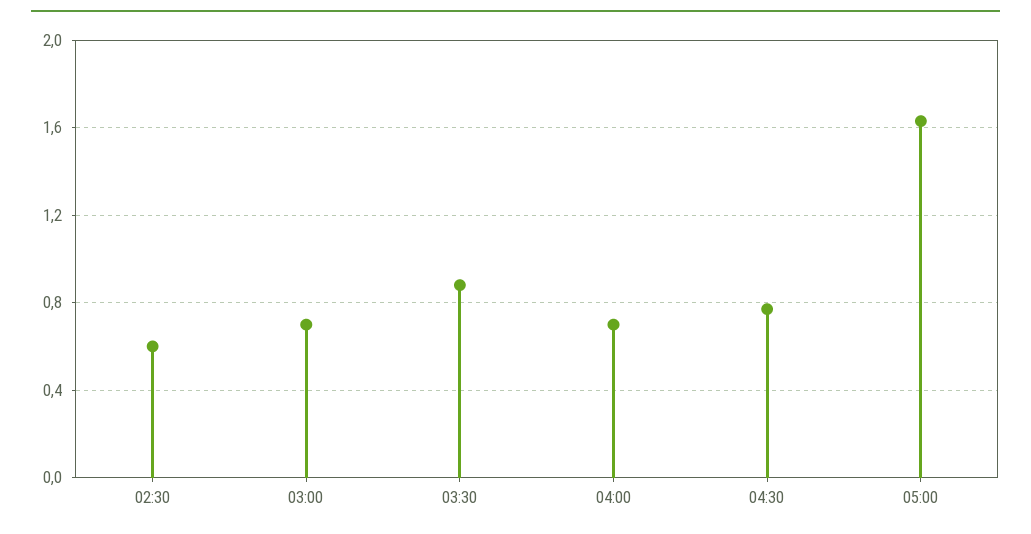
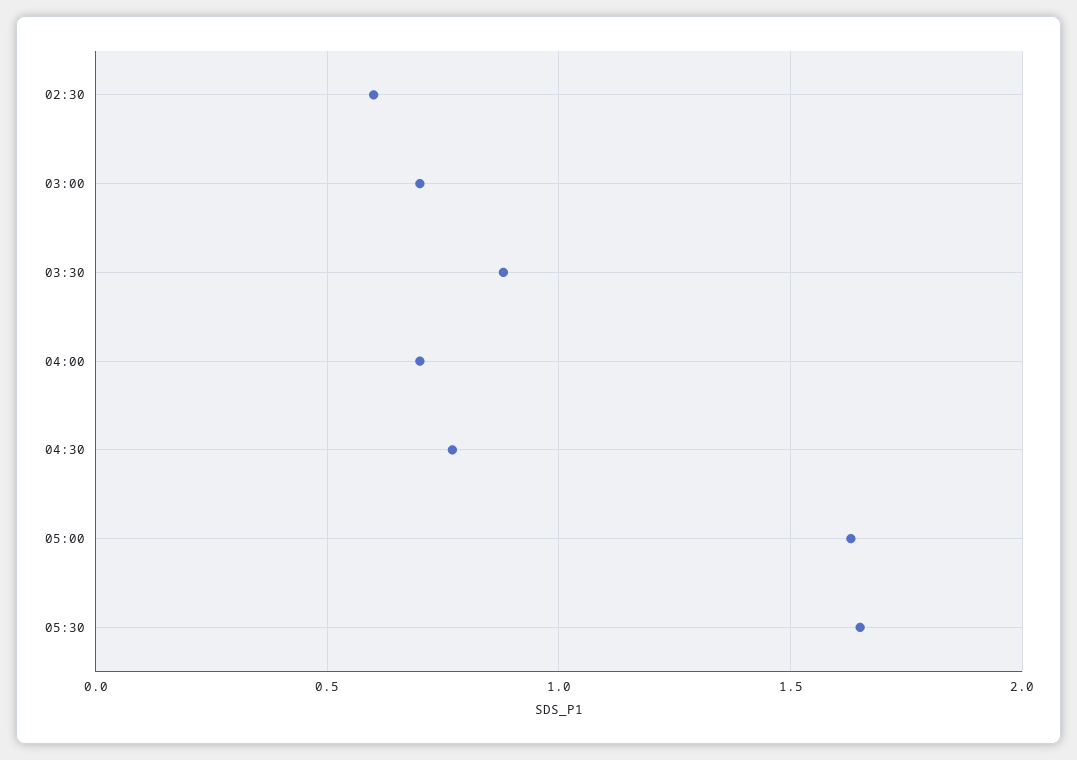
05:30: none -> 1.65

